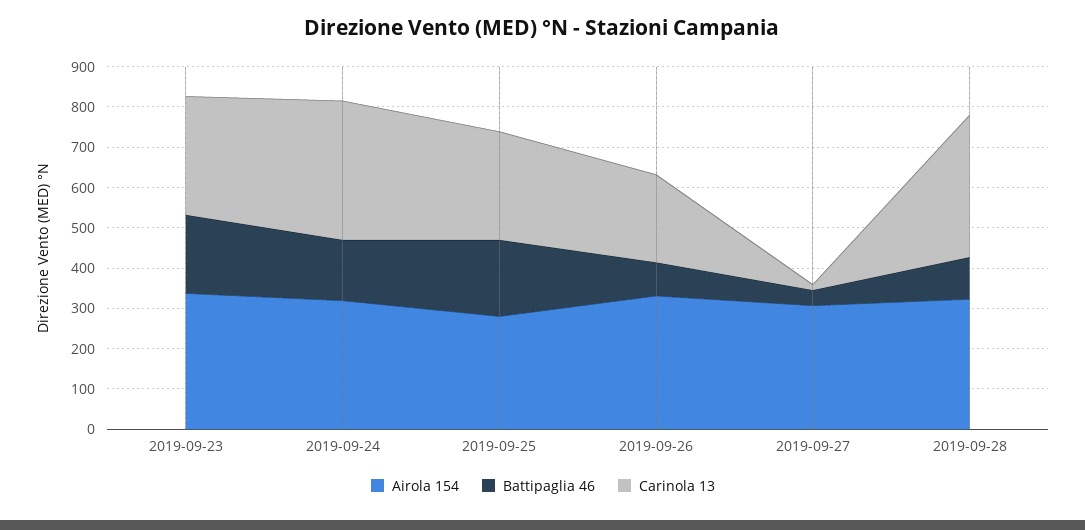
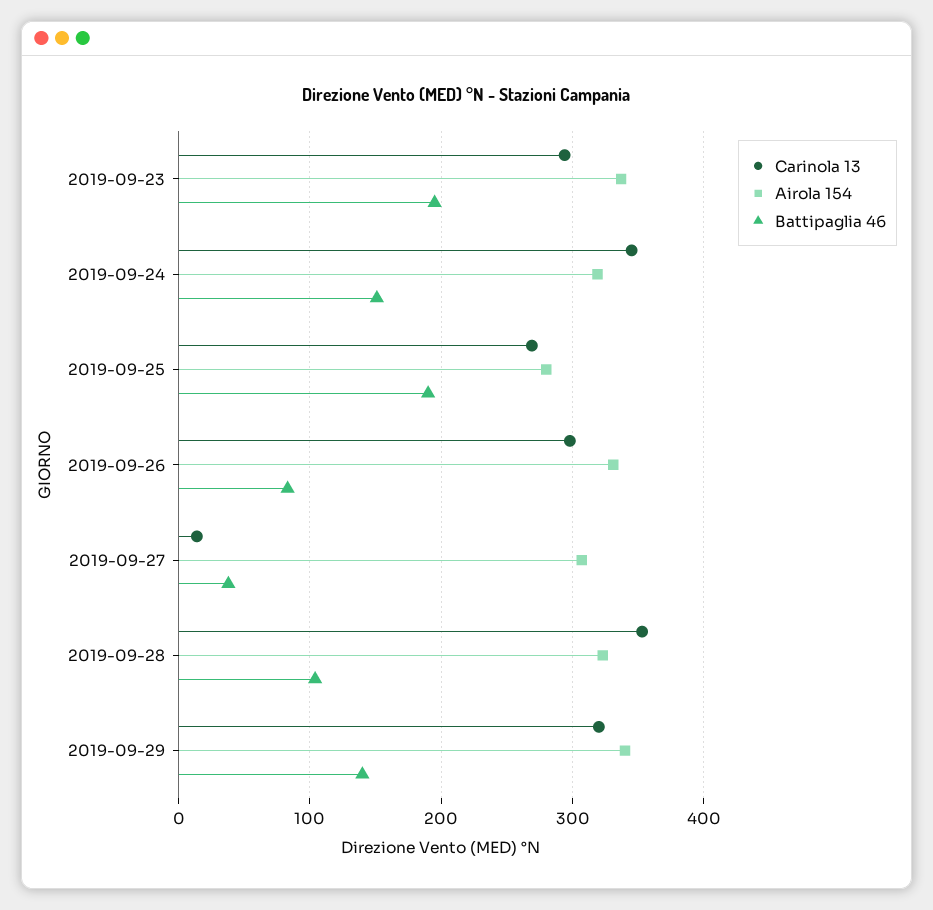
Carinola 13, 2019-09-26: 220 -> 300
Carinola 13, 2019-09-29: none -> 320
Airola 154, 2019-09-29: none -> 340
Battipaglia 46, 2019-09-29: none -> 140

